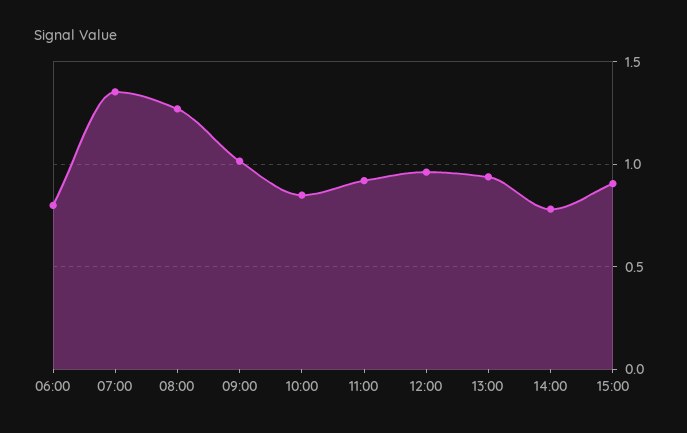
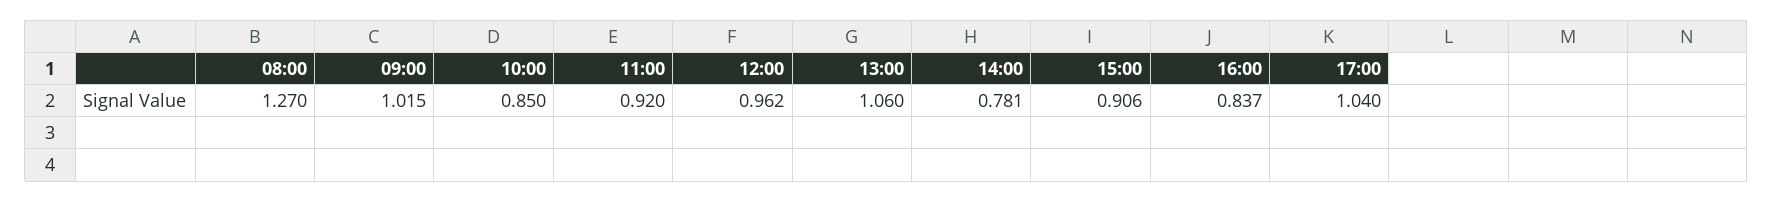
06:00: 0.8 -> none
07:00: 1.35 -> none
13:00: 0.95 -> 1.06
16:00: none -> 0.837
17:00: none -> 1.04

